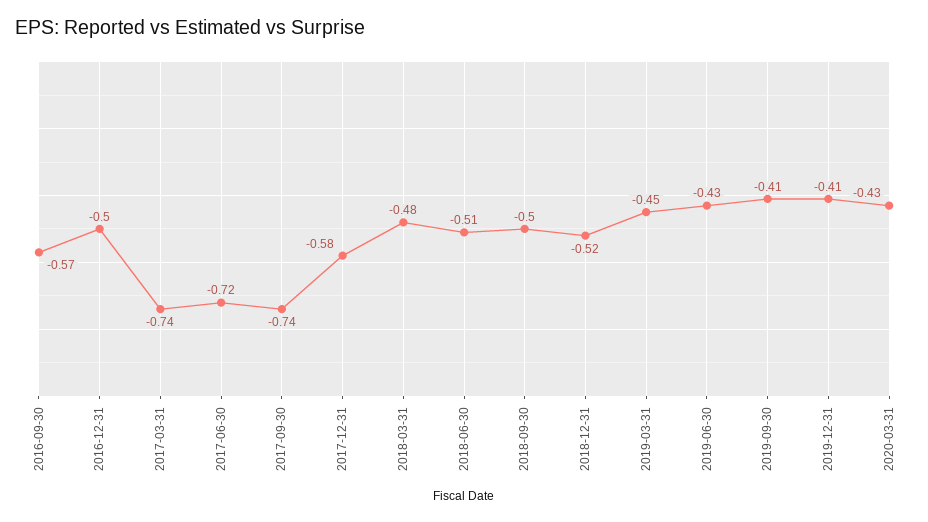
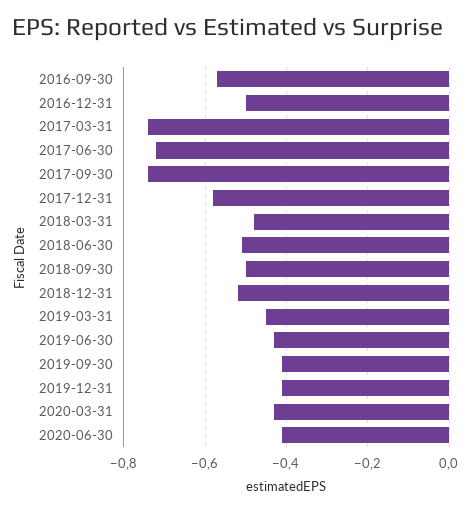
2020-06-30: none -> -0.4

